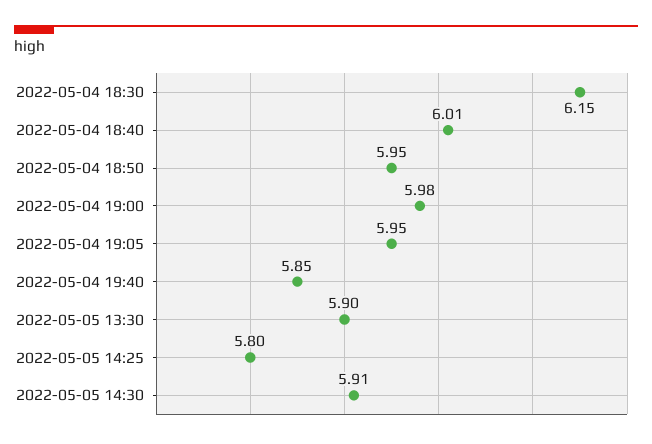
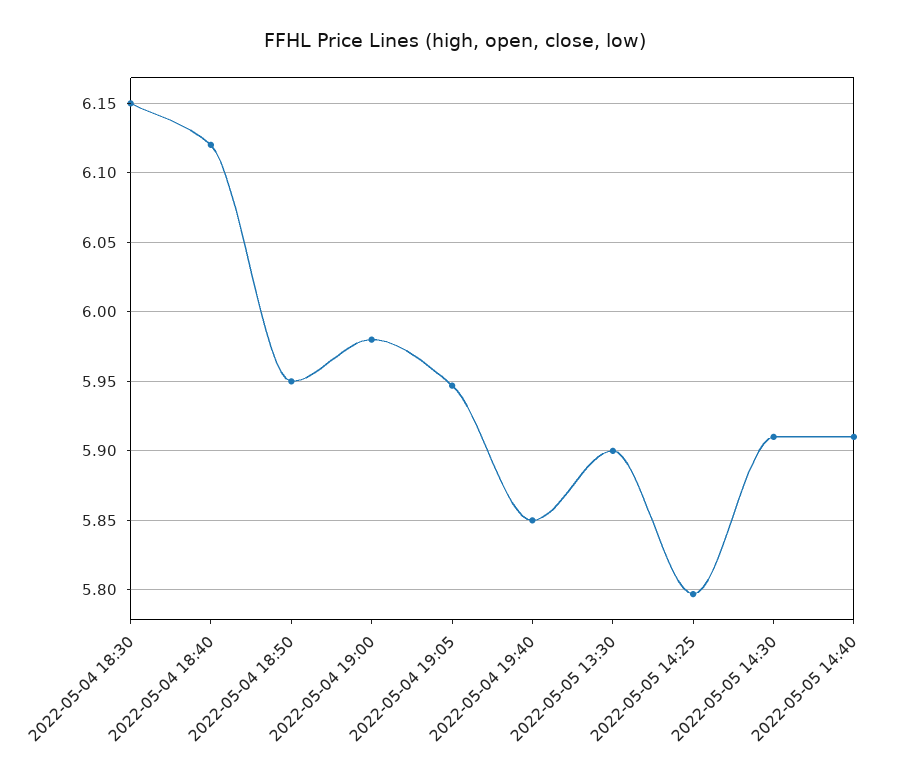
2022-05-04 18:40: 6.01 -> 6.12
2022-05-05 14:40: none -> 5.91

